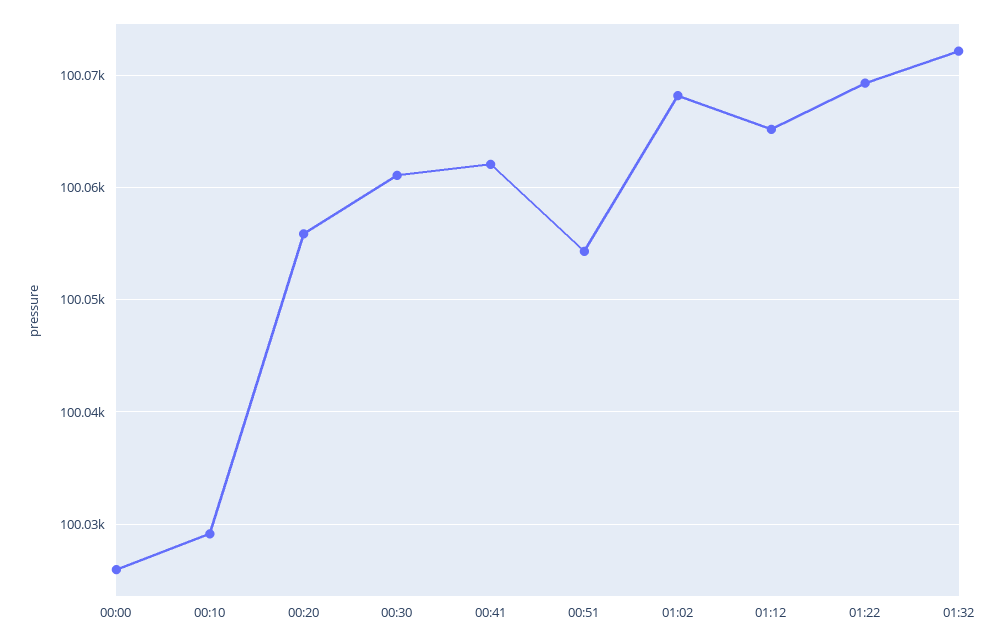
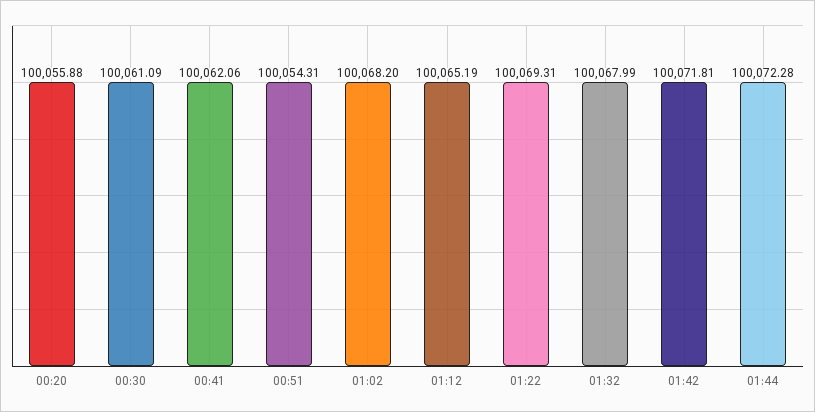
00:00: 100026 -> none
00:10: 100029 -> none
01:32: 100072 -> 100067.99
01:42: none -> 100071.81
01:44: none -> 100072.28

